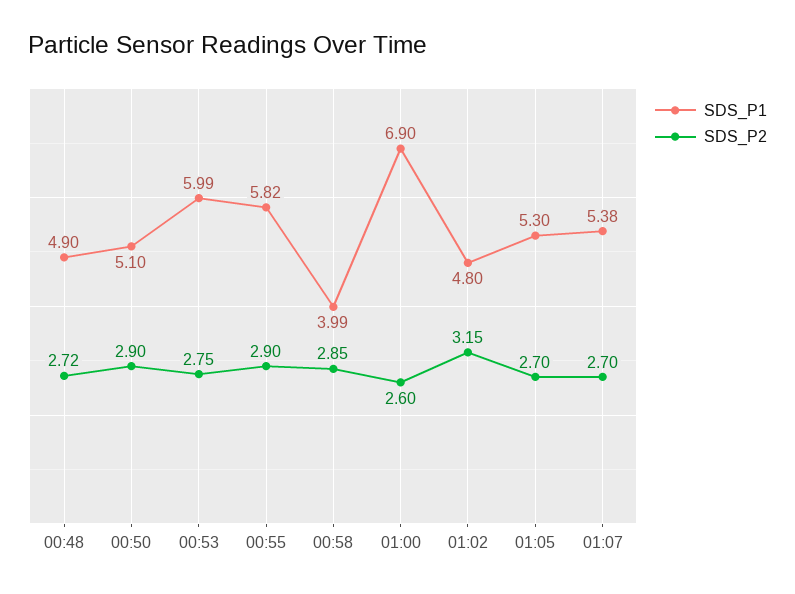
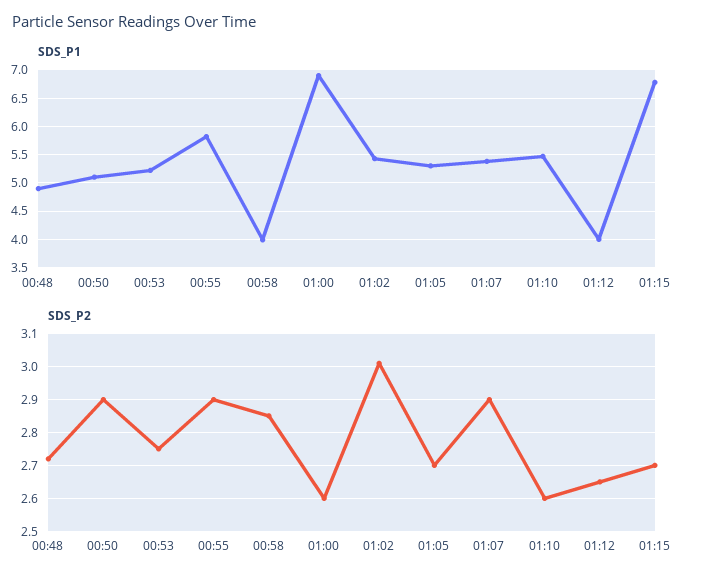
SDS_P1, 00:53: 5.99 -> 5.25
SDS_P1, 01:02: 4.8 -> 5.5
SDS_P2, 01:02: 3.15 -> 3
SDS_P2, 01:07: 2.7 -> 2.9
SDS_P1, 01:10: none -> 5.5
SDS_P1, 01:12: none -> 4
SDS_P1, 01:15: none -> 6.75
SDS_P2, 01:10: none -> 2.6
SDS_P2, 01:12: none -> 2.65
SDS_P2, 01:15: none -> 2.7

